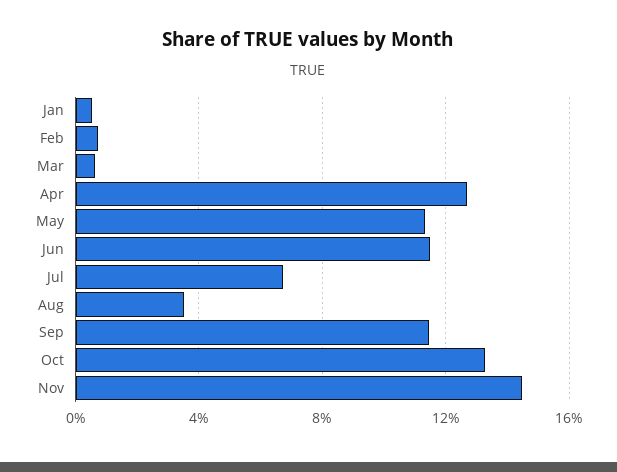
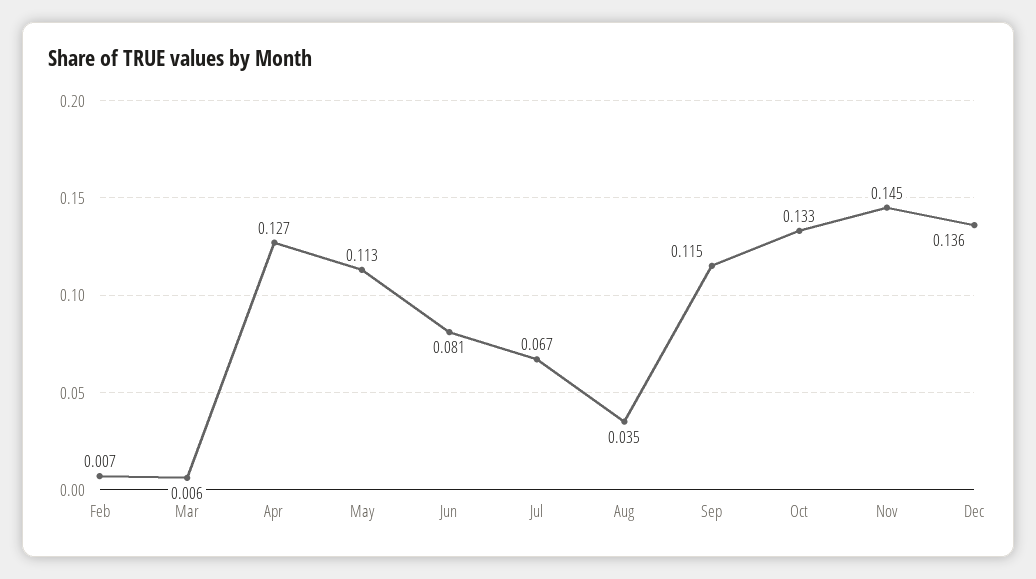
Jan: 0.005 -> none
Jun: 0.115 -> 0.081
Dec: none -> 0.136

